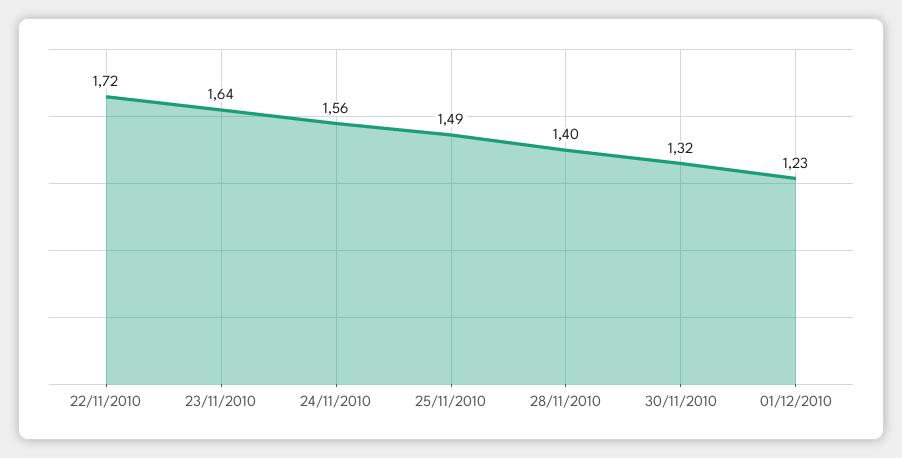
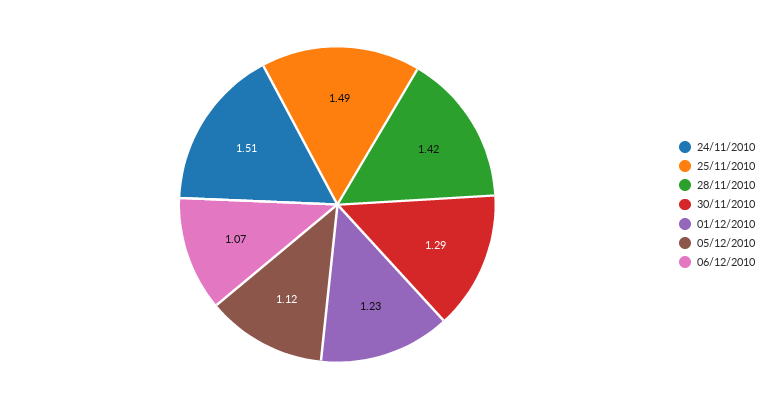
22/11/2010: 1.72 -> none
23/11/2010: 1.64 -> none
24/11/2010: 1.56 -> 1.51
28/11/2010: 1.4 -> 1.42
30/11/2010: 1.32 -> 1.29
05/12/2010: none -> 1.12
06/12/2010: none -> 1.07

